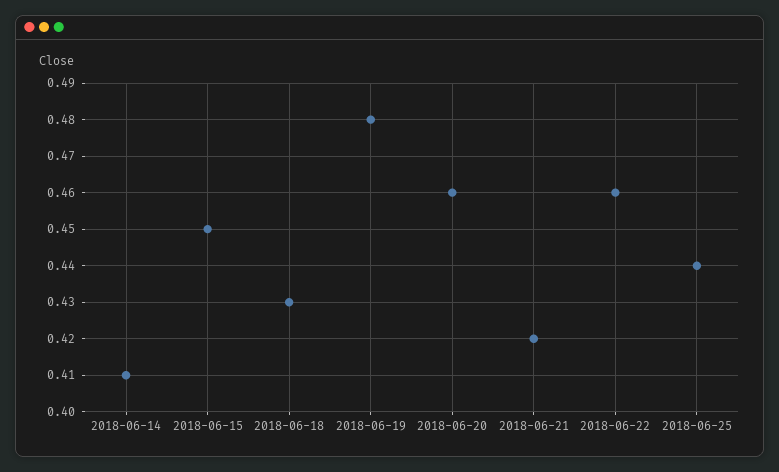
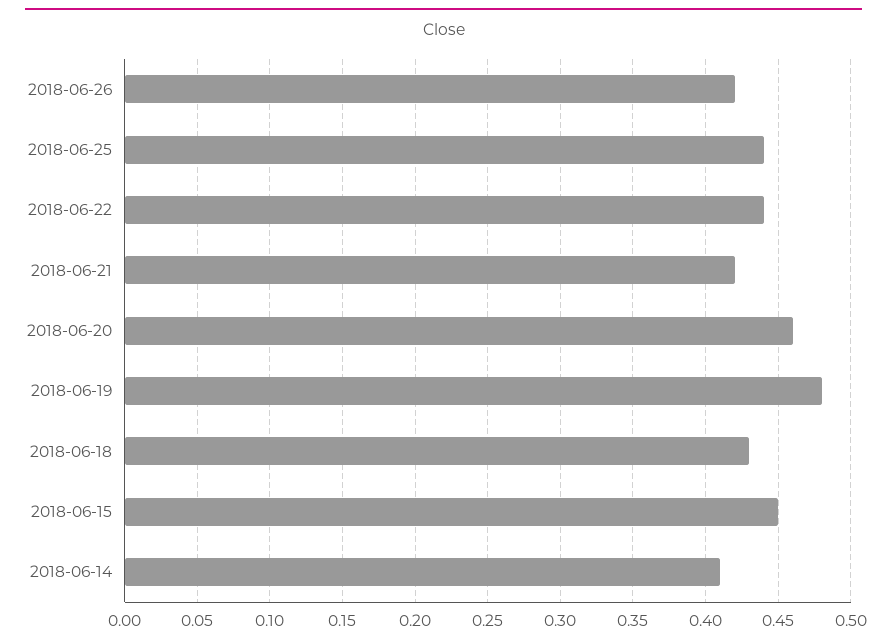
2018-06-22: 0.46 -> 0.44
2018-06-26: none -> 0.42

